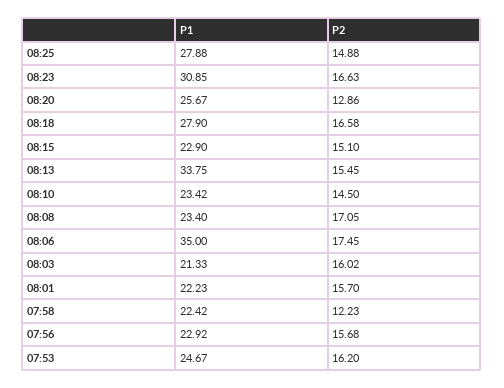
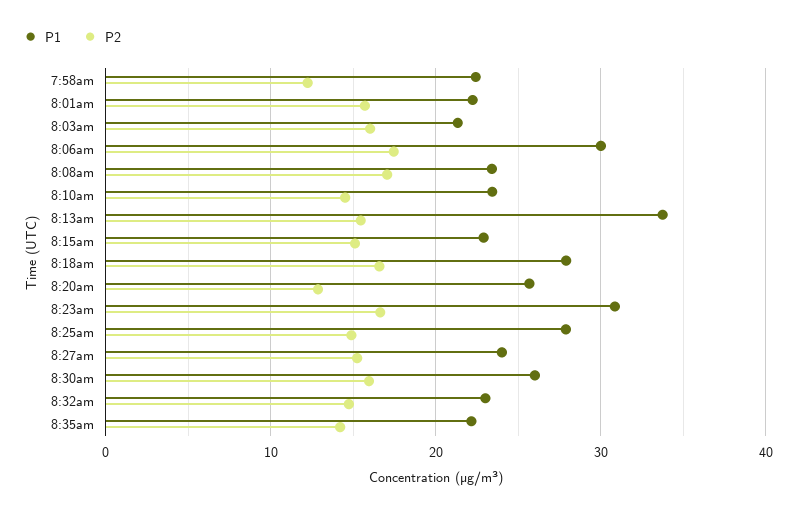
P1, 08:06: 35 -> 30
P1, 07:56: 22.92 -> none
P2, 07:56: 15.68 -> none
P1, 07:53: 24.67 -> none
P2, 07:53: 16.2 -> none
P1, 8:27am: none -> 24
P2, 8:27am: none -> 15
P1, 8:30am: none -> 26
P2, 8:30am: none -> 16
P1, 8:32am: none -> 23
P2, 8:32am: none -> 15
P1, 8:35am: none -> 22
P2, 8:35am: none -> 14

